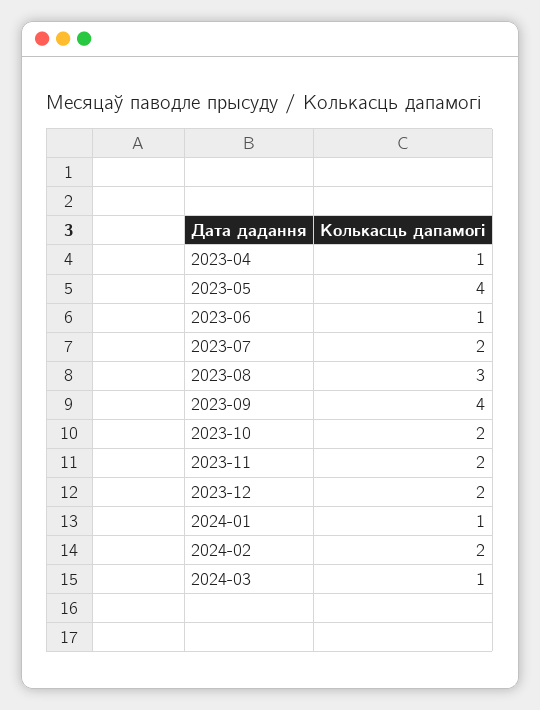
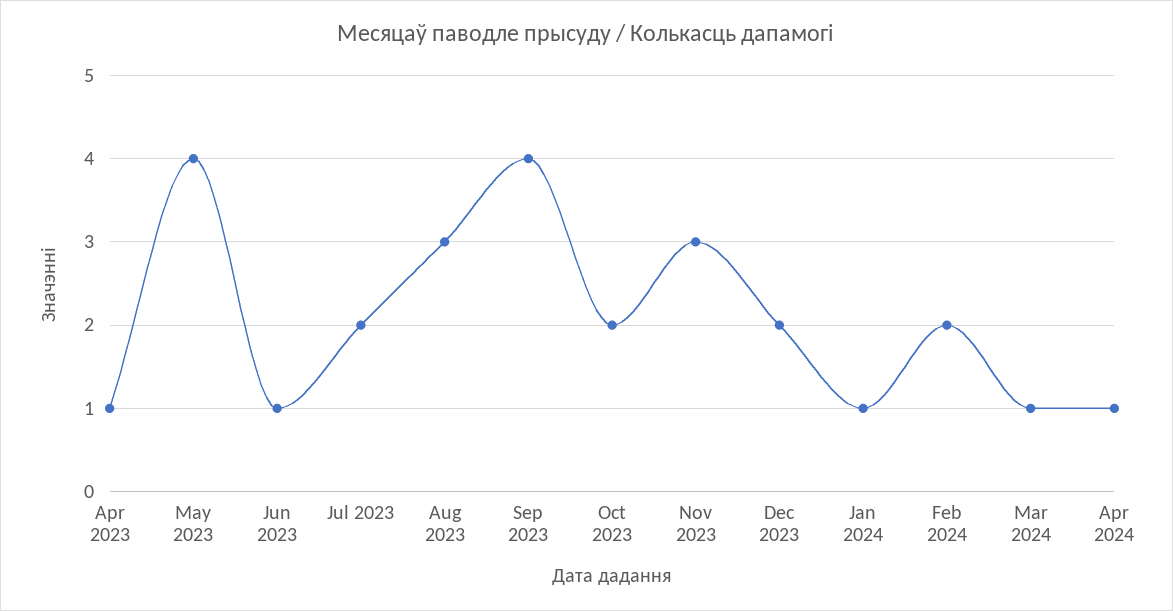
2023-11: 2 -> 3
Apr 2024: none -> 1

